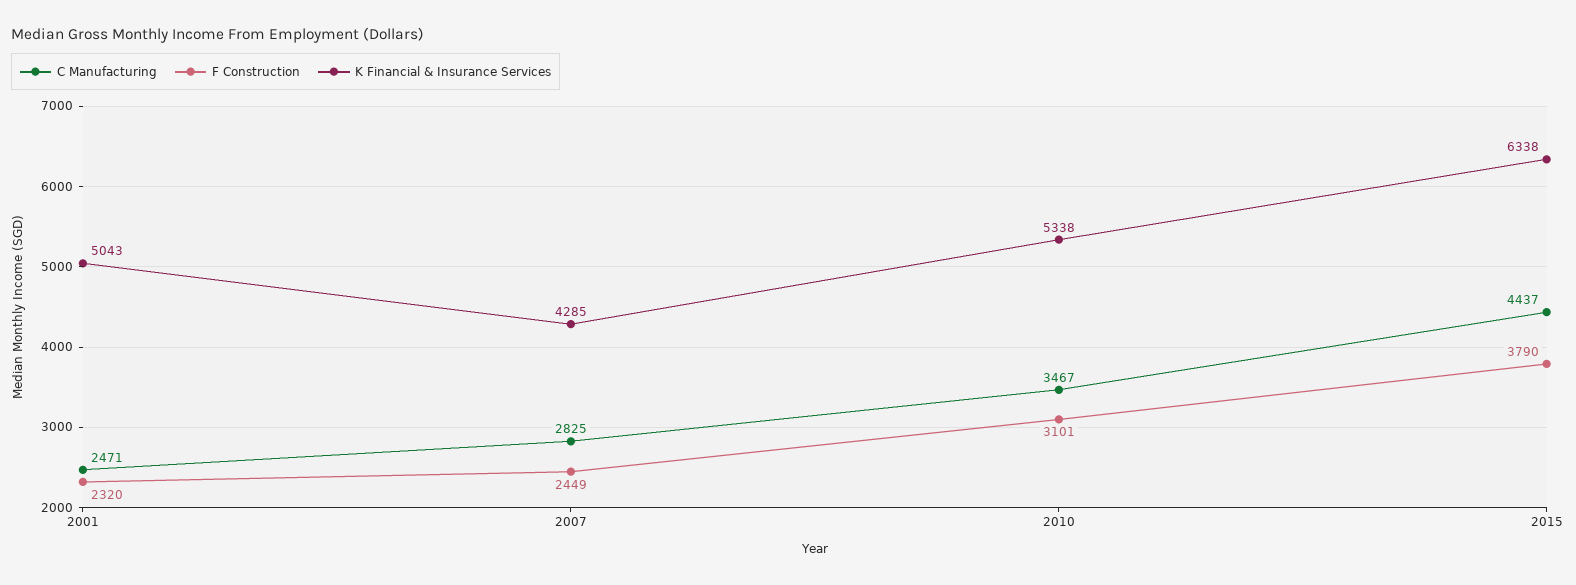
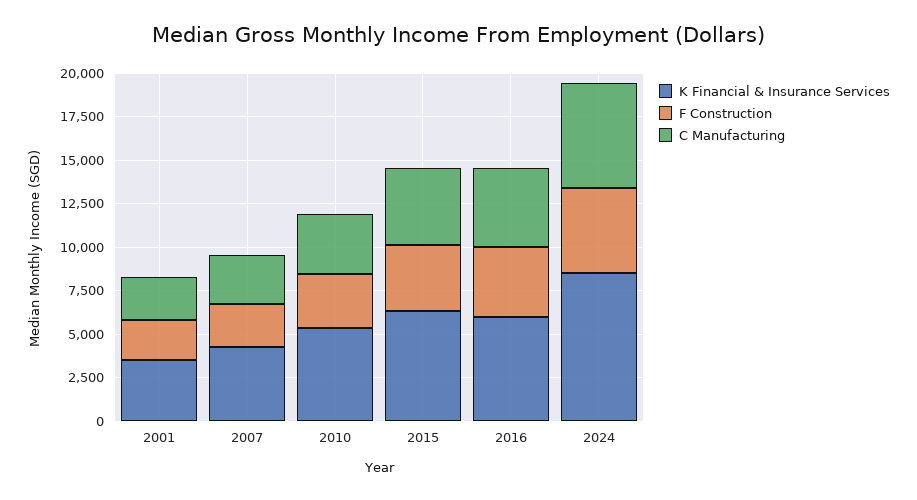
K Financial & Insurance Services, 2001: 5043 -> 3500
K Financial & Insurance Services, 2016: none -> 6000
F Construction, 2016: none -> 4000
C Manufacturing, 2016: none -> 4500
K Financial & Insurance Services, 2024: none -> 8500
F Construction, 2024: none -> 5000
C Manufacturing, 2024: none -> 6000

